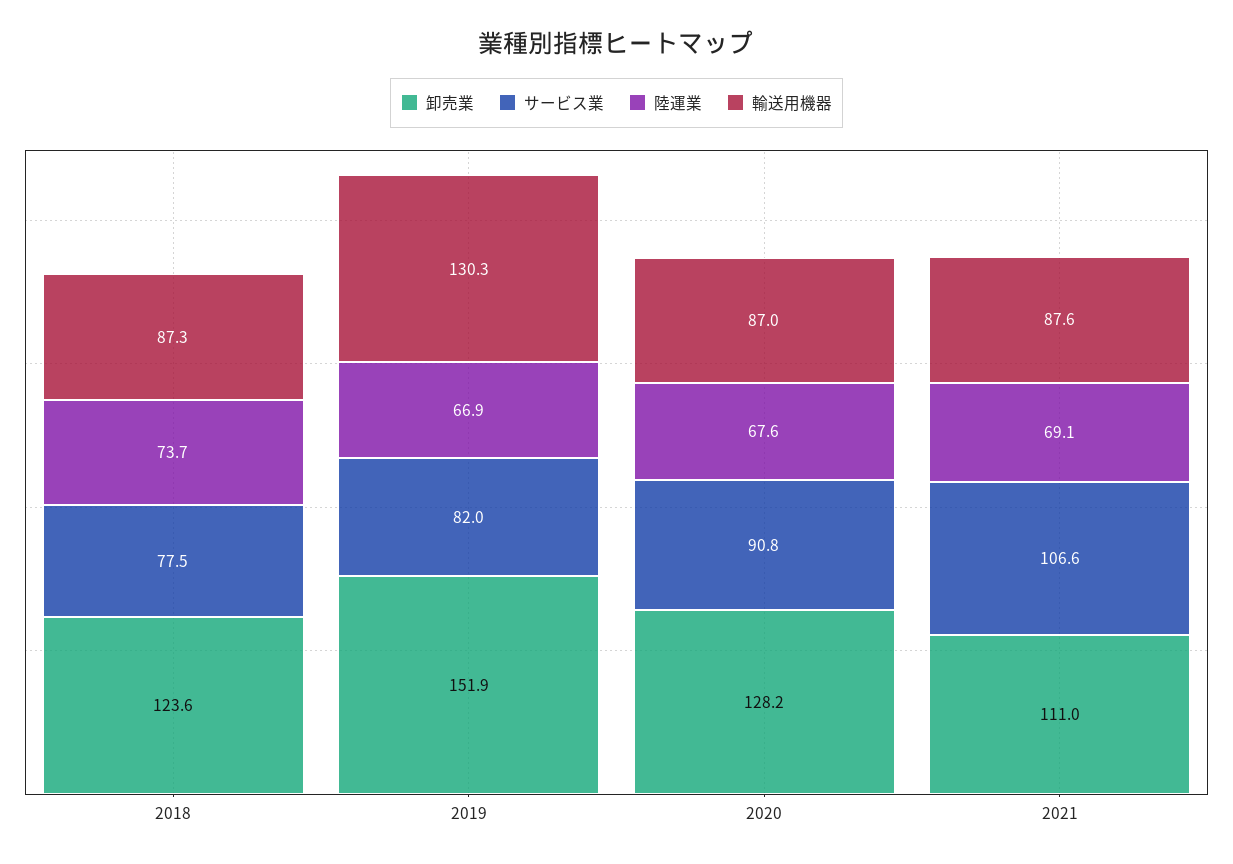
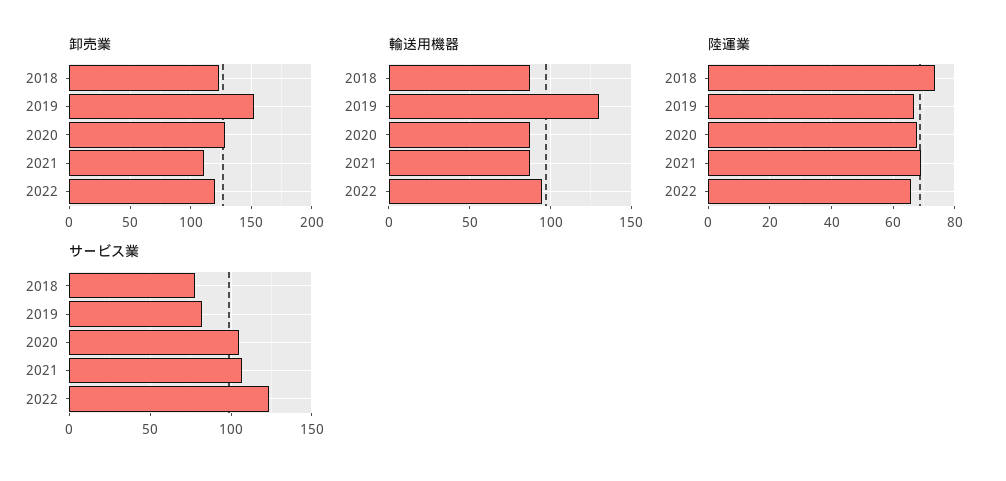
サービス業, 2020: 90.8 -> 105
卸売業, 2022: none -> 120
輸送用機器, 2022: none -> 95
陸運業, 2022: none -> 66
サービス業, 2022: none -> 125

